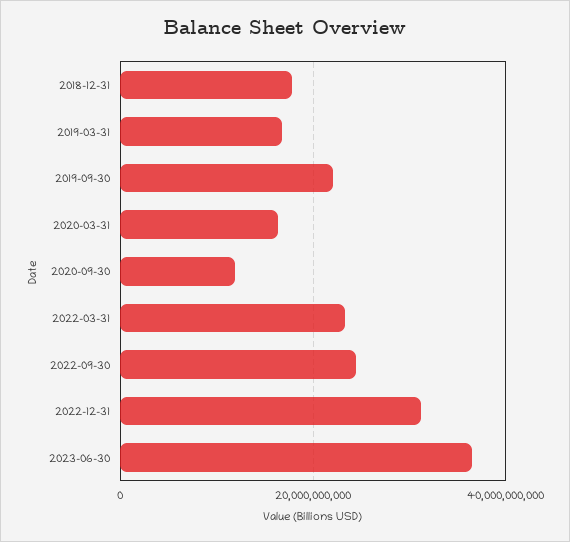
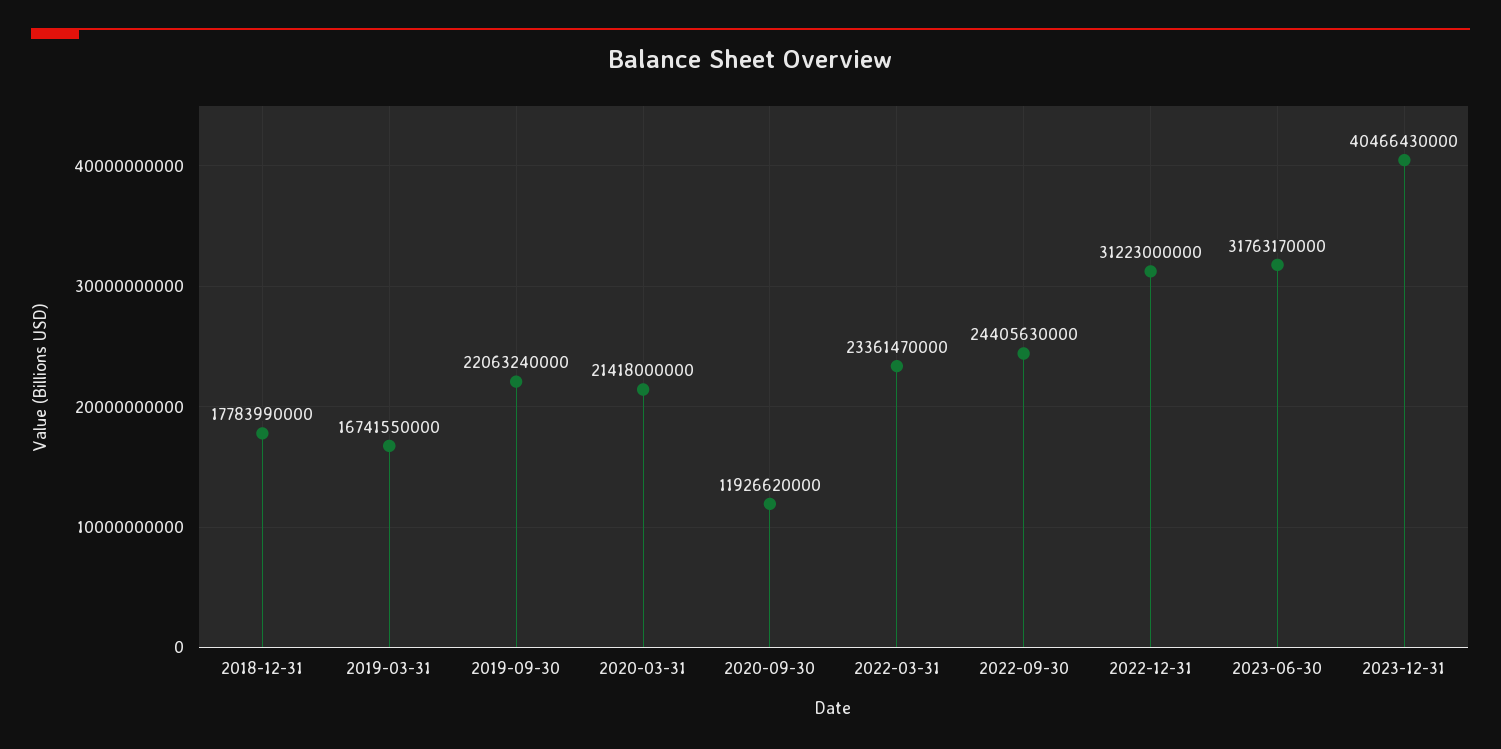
2020-03-31: 16000000000 -> 21418000000
2023-06-30: 36000000000 -> 31763170000
2023-12-31: none -> 40466430000

